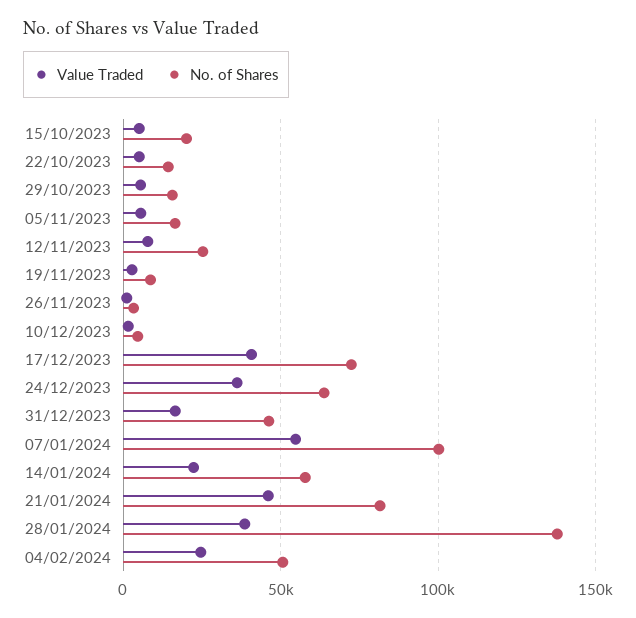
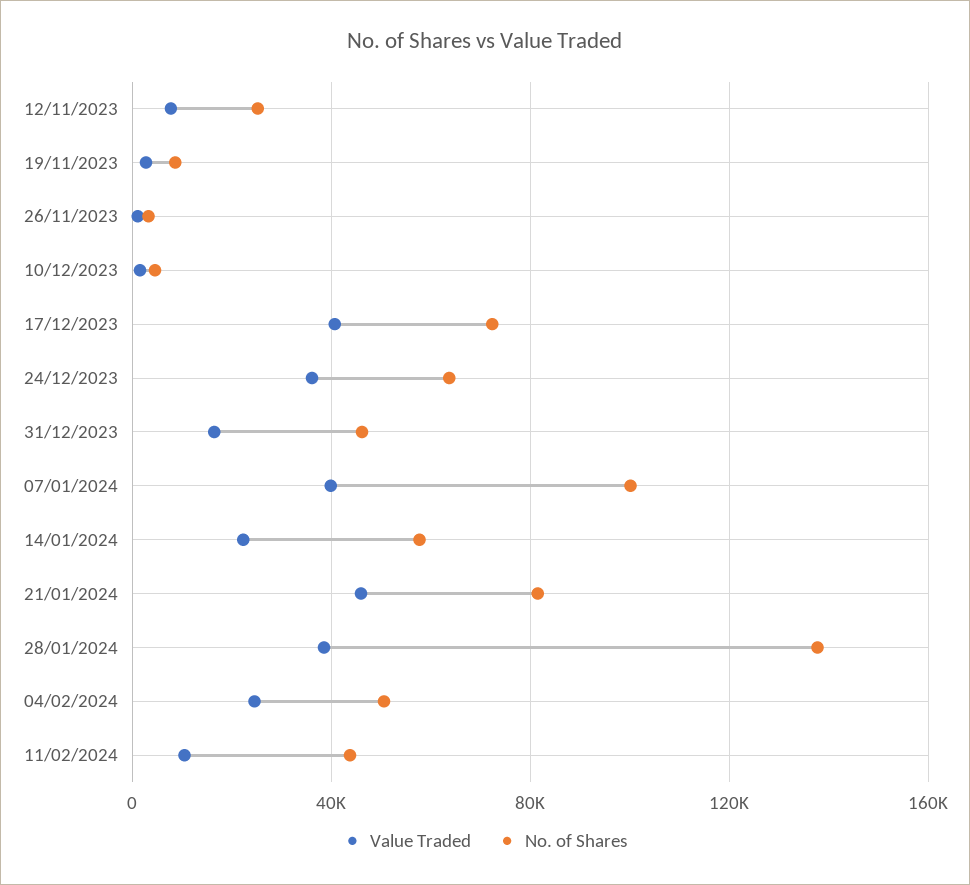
Value Traded, 15/10/2023: 5000 -> none
No. of Shares, 15/10/2023: 20000 -> none
Value Traded, 22/10/2023: 5000 -> none
No. of Shares, 22/10/2023: 15000 -> none
Value Traded, 29/10/2023: 5000 -> none
No. of Shares, 29/10/2023: 15000 -> none
Value Traded, 05/11/2023: 5000 -> none
No. of Shares, 05/11/2023: 15000 -> none
Value Traded, 07/01/2024: 55000 -> 40000
Value Traded, 11/02/2024: none -> 10000
No. of Shares, 11/02/2024: none -> 45000

